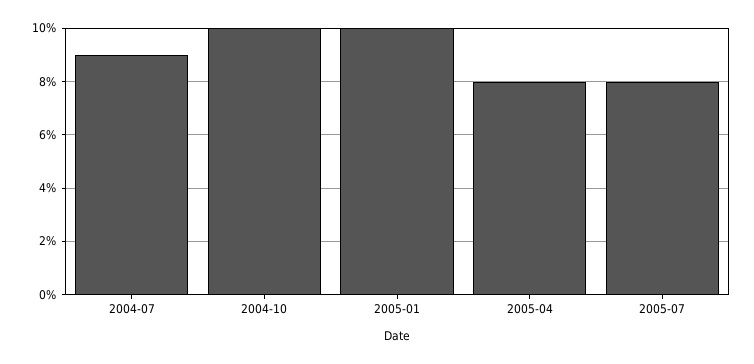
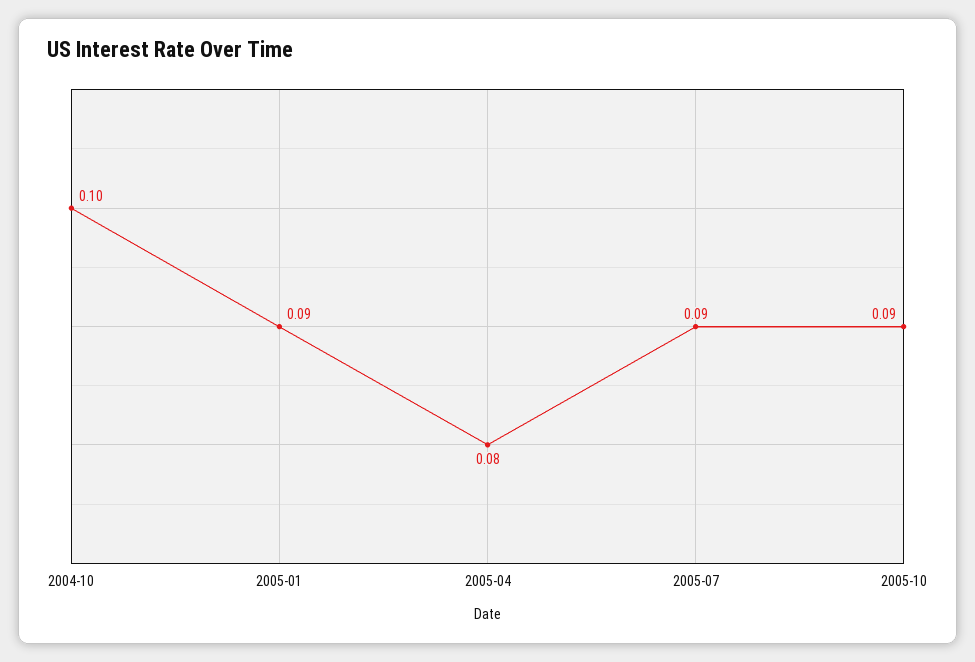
2004-07: 0.09 -> none
2005-01: 0.1 -> 0.09
2005-07: 0.08 -> 0.09
2005-10: none -> 0.09

